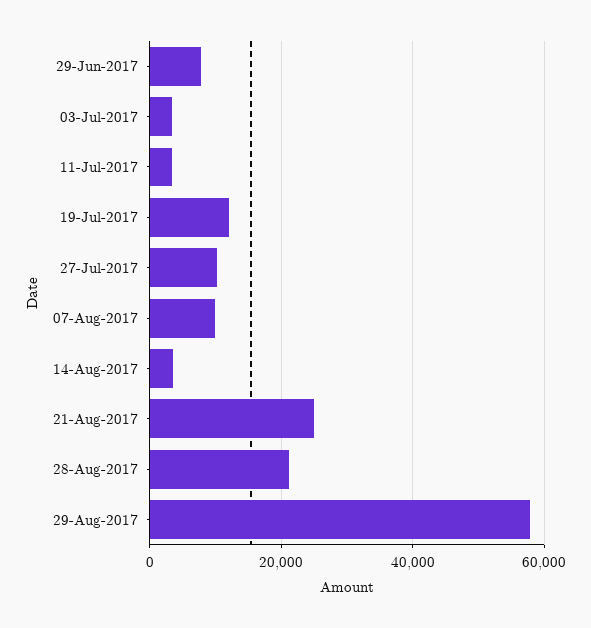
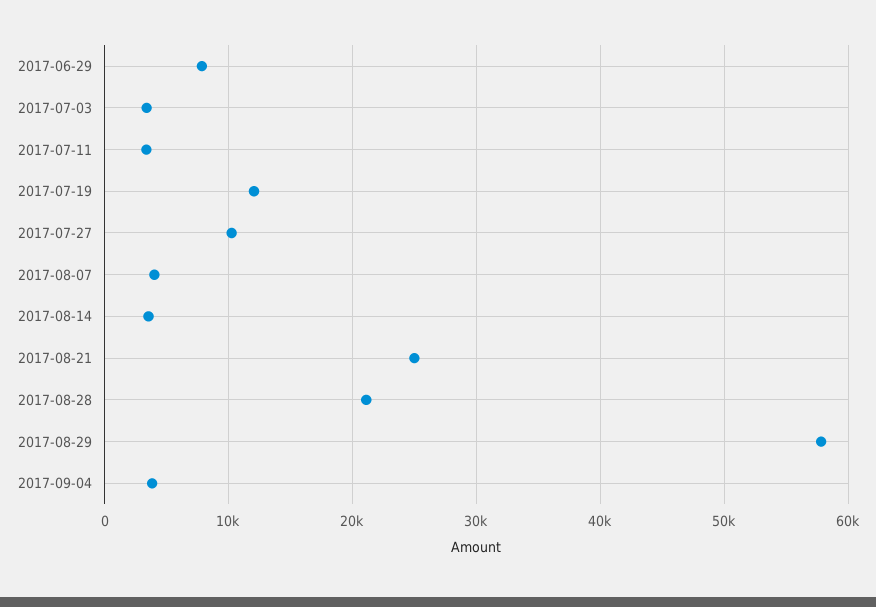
07-Aug-2017: 10000 -> 4000
2017-09-04: none -> 4000

